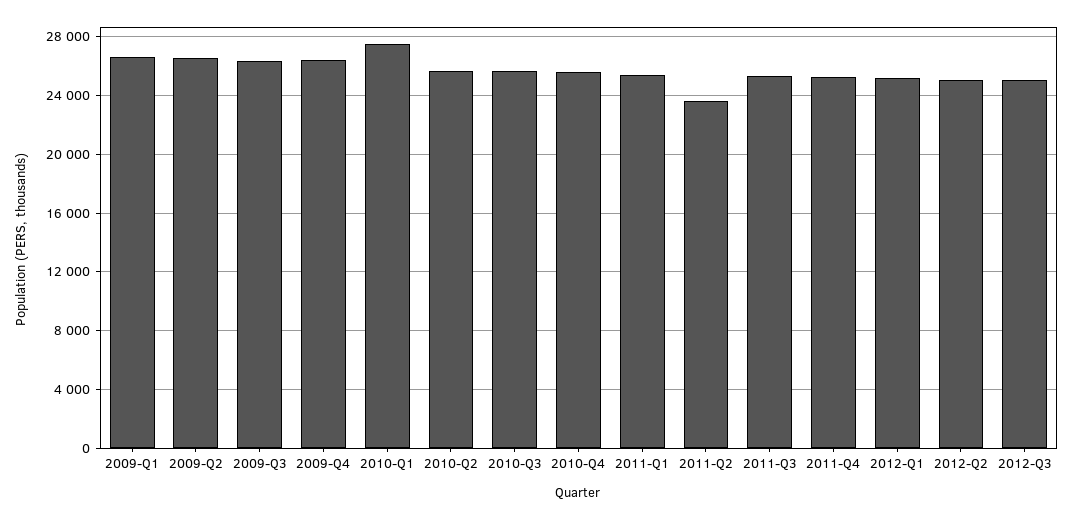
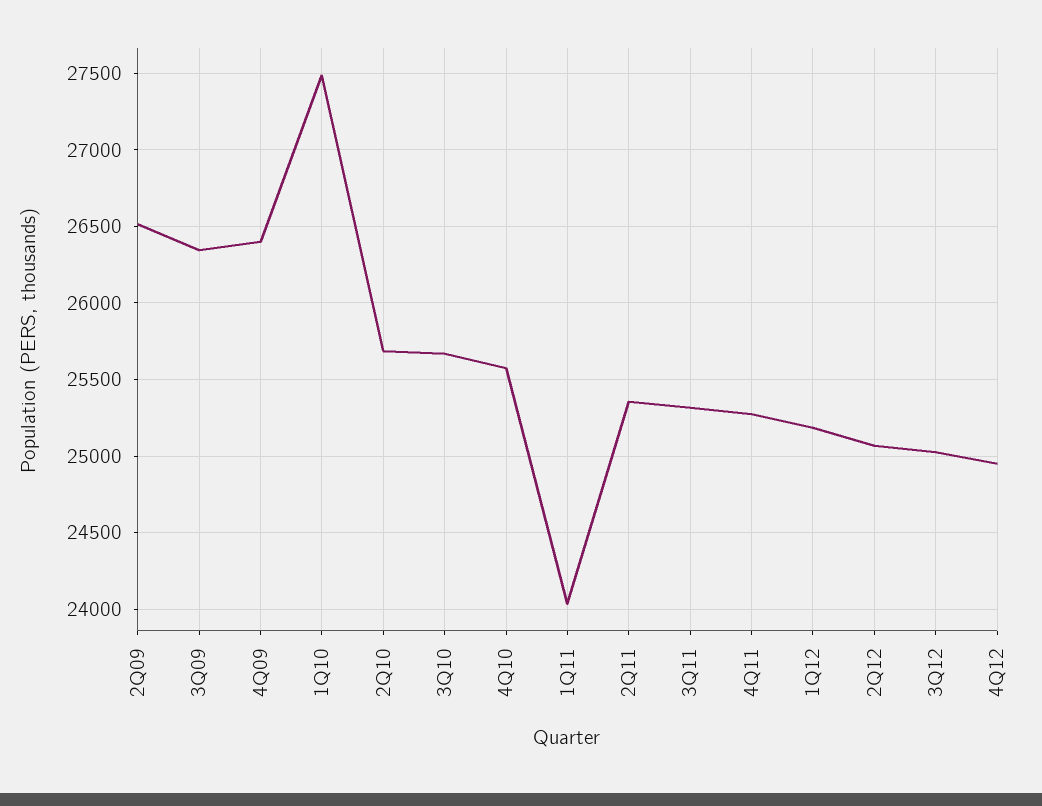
2009-Q1: 26500 -> none
2011-Q1: 25500 -> 24050
2011-Q2: 23500 -> 25350
4Q12: none -> 24950

